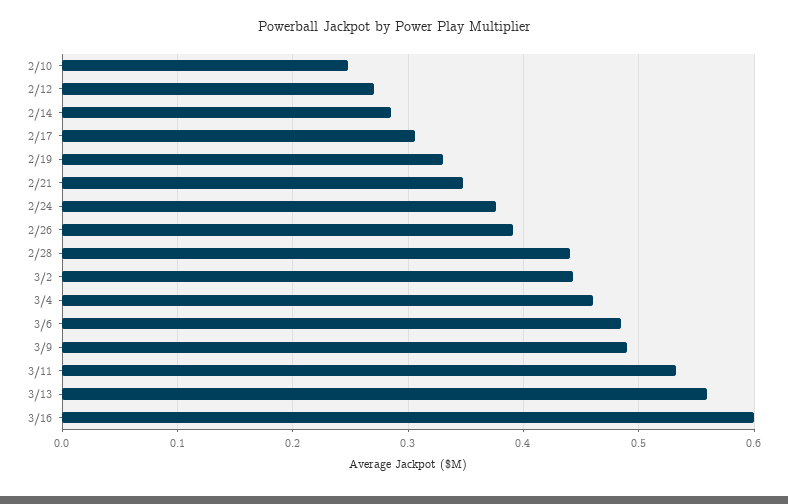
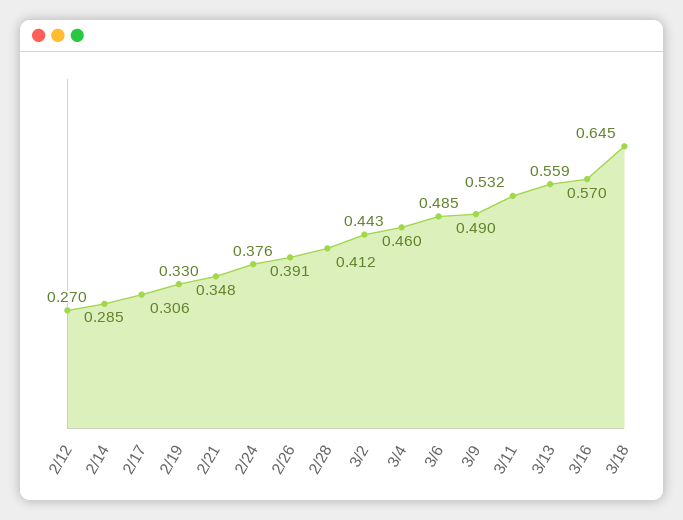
2/10: 0.25 -> none
2/28: 0.44 -> 0.412
3/16: 0.6 -> 0.57
3/18: none -> 0.645

